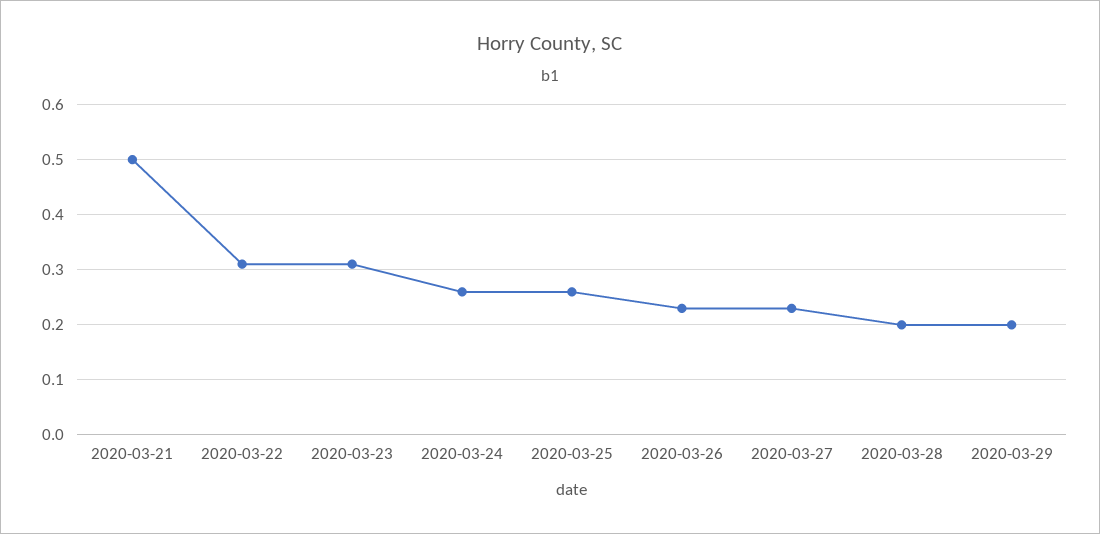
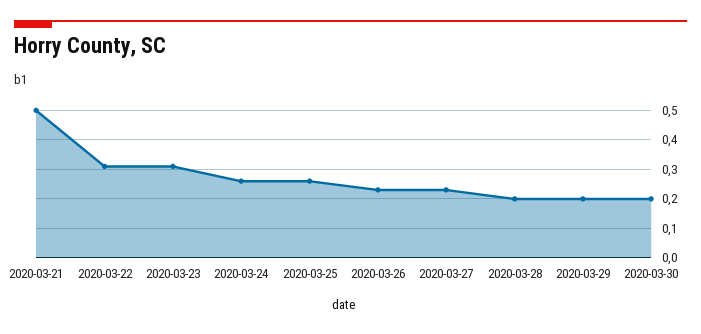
2020-03-30: none -> 0.2

